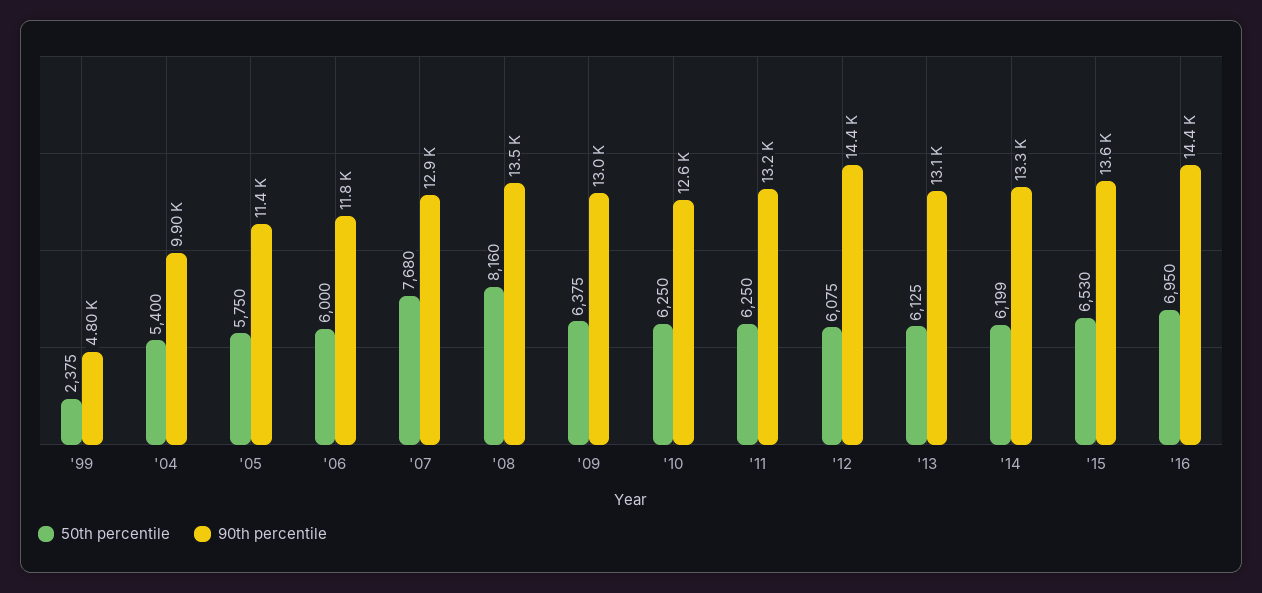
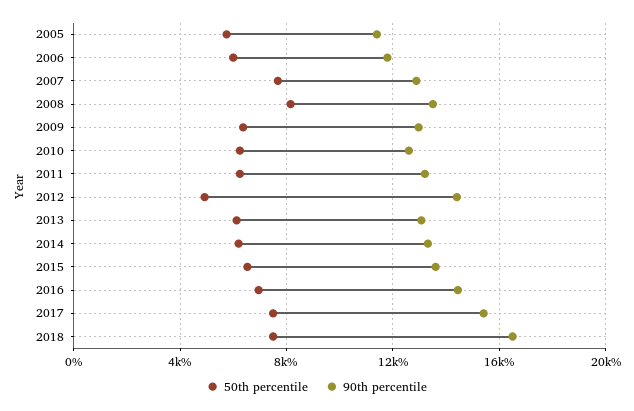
50th percentile, '99: 2375 -> none
90th percentile, '99: 4800 -> none
50th percentile, '04: 5400 -> none
90th percentile, '04: 9900 -> none
50th percentile, '12: 6075 -> 5000
50th percentile, 2017: none -> 7500
90th percentile, 2017: none -> 15500
50th percentile, 2018: none -> 7500
90th percentile, 2018: none -> 16500

